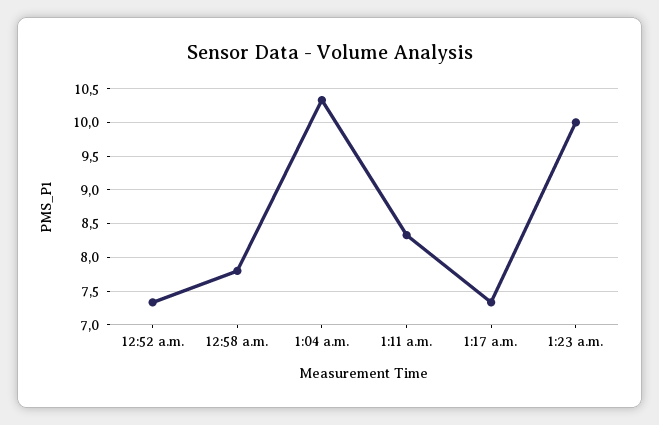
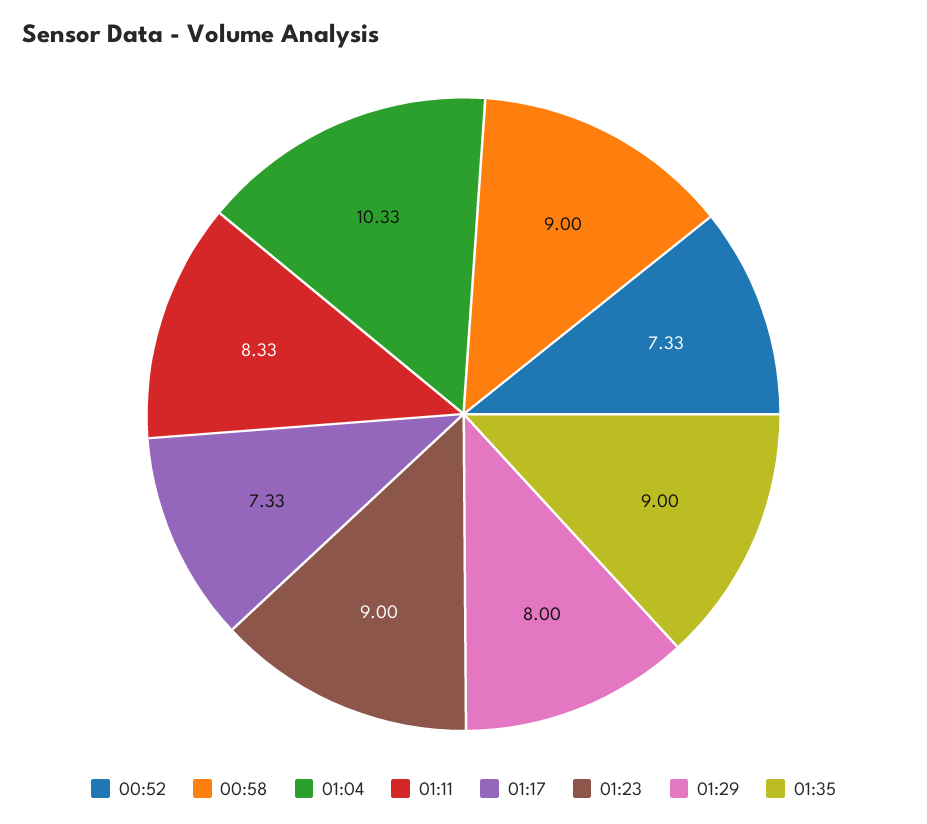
12:58 a.m.: 7.8 -> 9
1:23 a.m.: 10 -> 9
01:29: none -> 8
01:35: none -> 9

